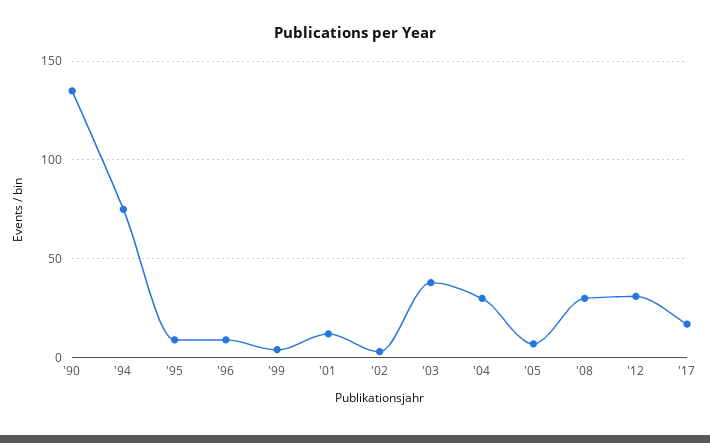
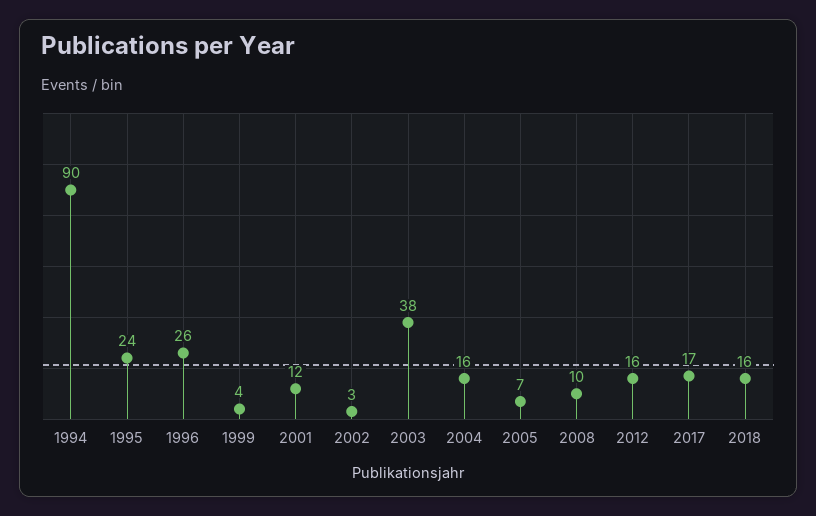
'90: 135 -> none
'94: 75 -> 90
'95: 10 -> 24
'96: 10 -> 26
'04: 30 -> 16
'08: 30 -> 10
'12: 30 -> 16
2018: none -> 16

